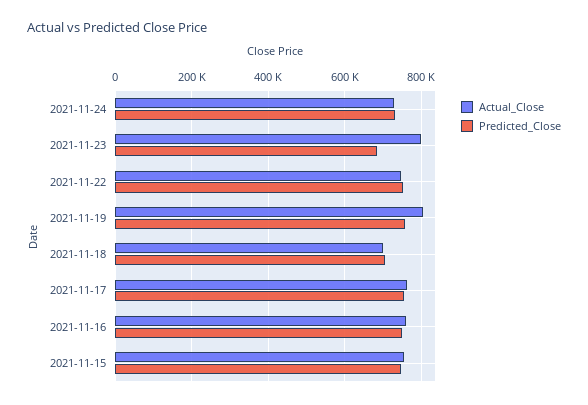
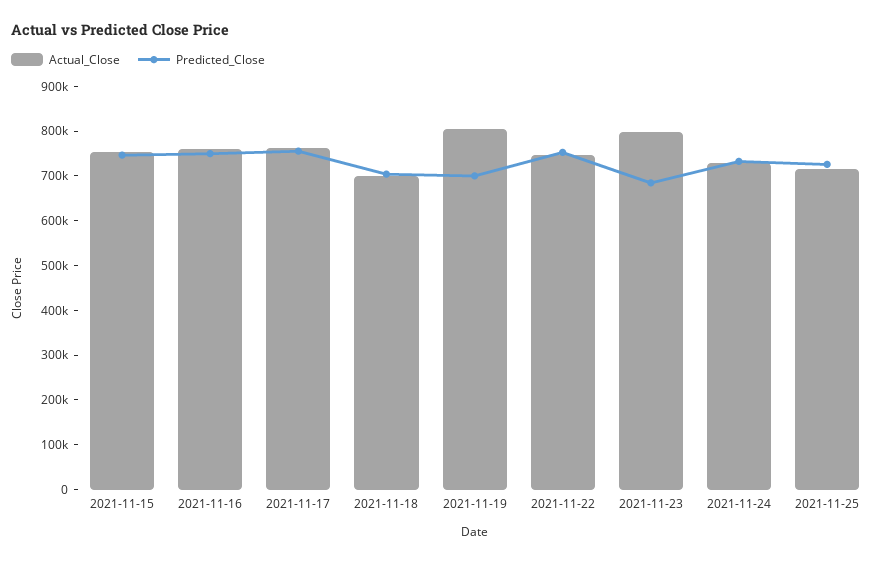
Predicted_Close, 2021-11-19: 760000 -> 700000
Actual_Close, 2021-11-25: none -> 720000
Predicted_Close, 2021-11-25: none -> 720000

